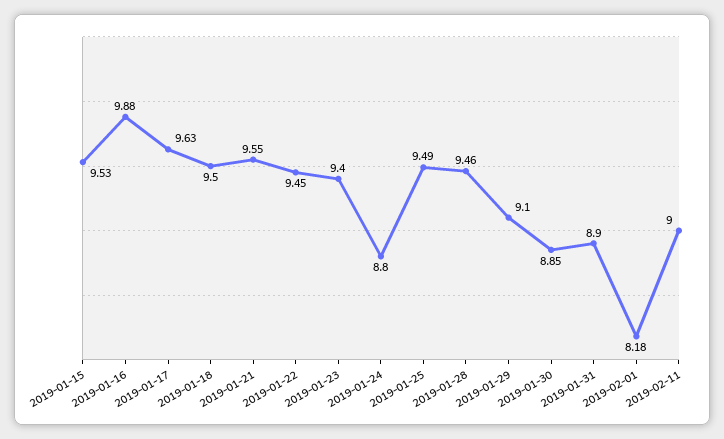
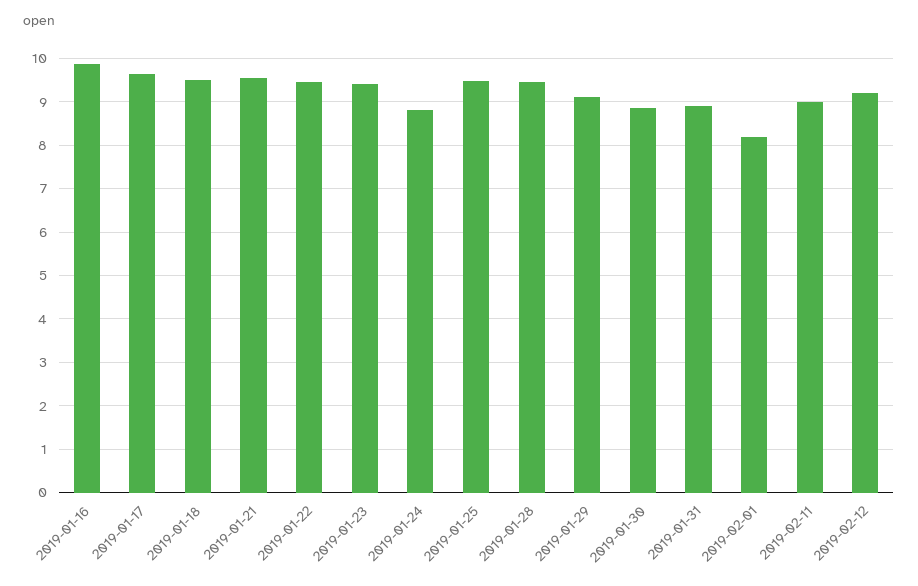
2019-01-15: 9.53 -> none
2019-02-12: none -> 9.2

